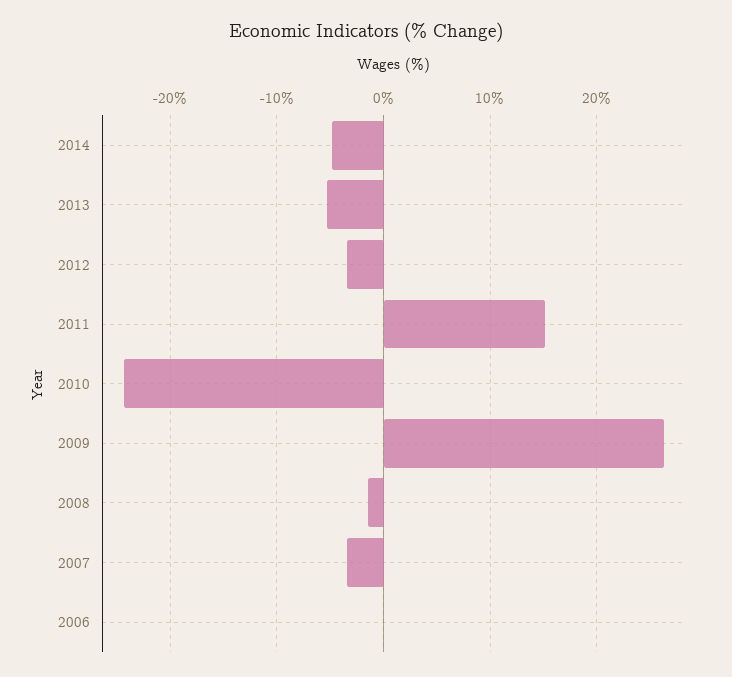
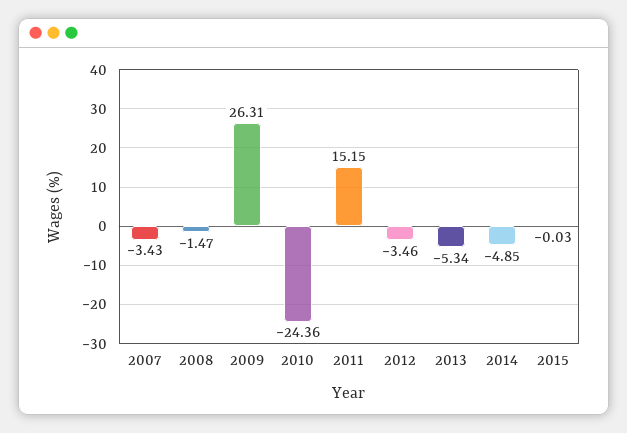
2006: 0 -> none
2015: none -> -0.03

